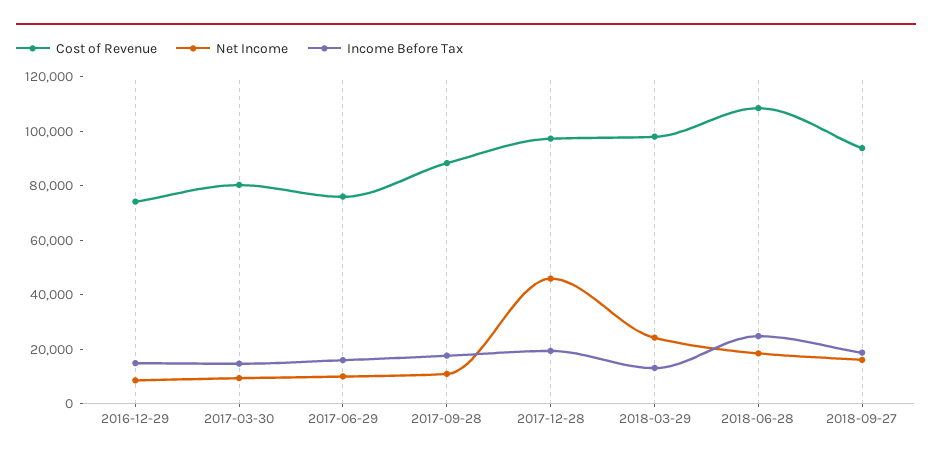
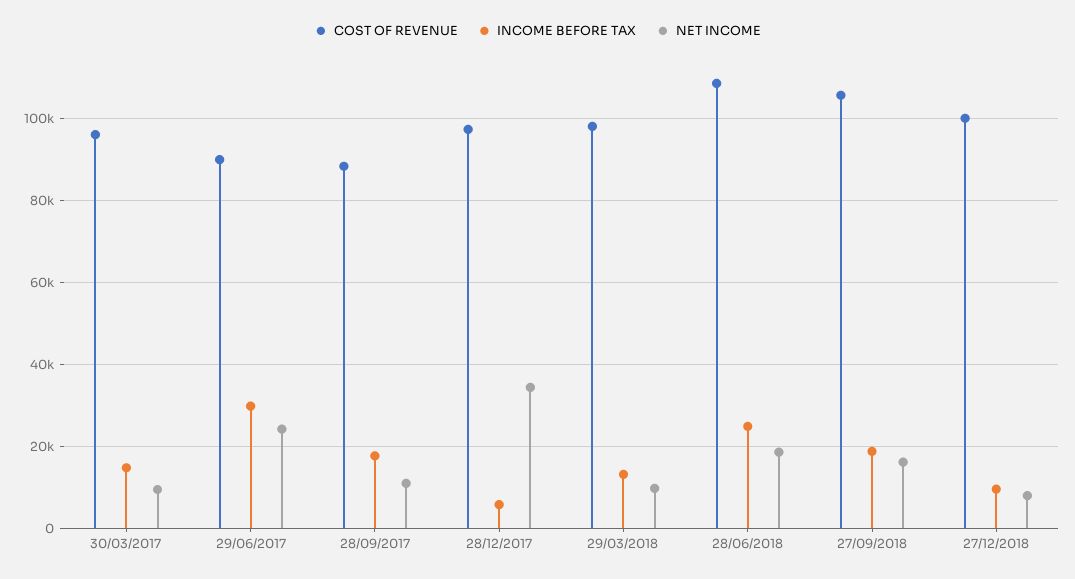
Cost of Revenue, 2016-12-29: 75000 -> none
Net Income, 2016-12-29: 10000 -> none
Income Before Tax, 2016-12-29: 15000 -> none
Cost of Revenue, 2017-03-30: 80000 -> 96000
Cost of Revenue, 2017-06-29: 75000 -> 90000
Net Income, 2017-06-29: 10000 -> 24000
Income Before Tax, 2017-06-29: 15000 -> 30000
Net Income, 2017-12-28: 45000 -> 34000
Income Before Tax, 2017-12-28: 20000 -> 6000
Net Income, 2018-03-29: 25000 -> 10000
Cost of Revenue, 2018-09-27: 95000 -> 106000
Cost of Revenue, 27/12/2018: none -> 100000
Income Before Tax, 27/12/2018: none -> 10000
Net Income, 27/12/2018: none -> 8000

